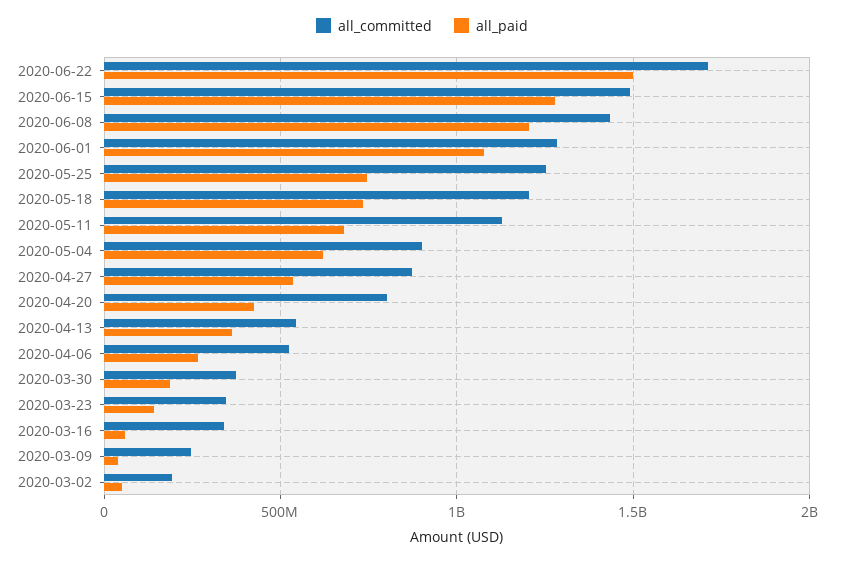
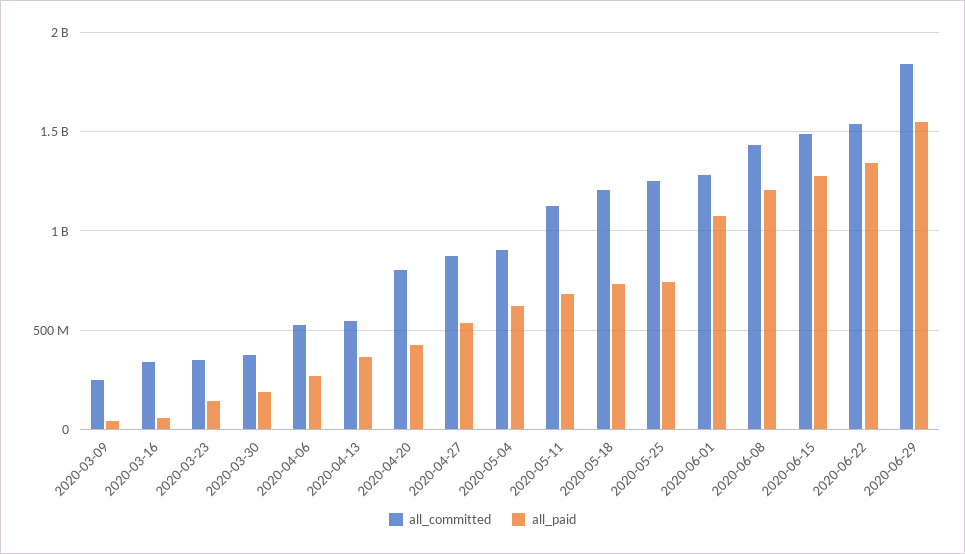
all_committed, 2020-06-22: 1700000000 -> 1550000000
all_paid, 2020-06-22: 1500000000 -> 1350000000
all_committed, 2020-03-02: 200000000 -> none
all_paid, 2020-03-02: 50000000 -> none
all_committed, 2020-06-29: none -> 1850000000
all_paid, 2020-06-29: none -> 1550000000

